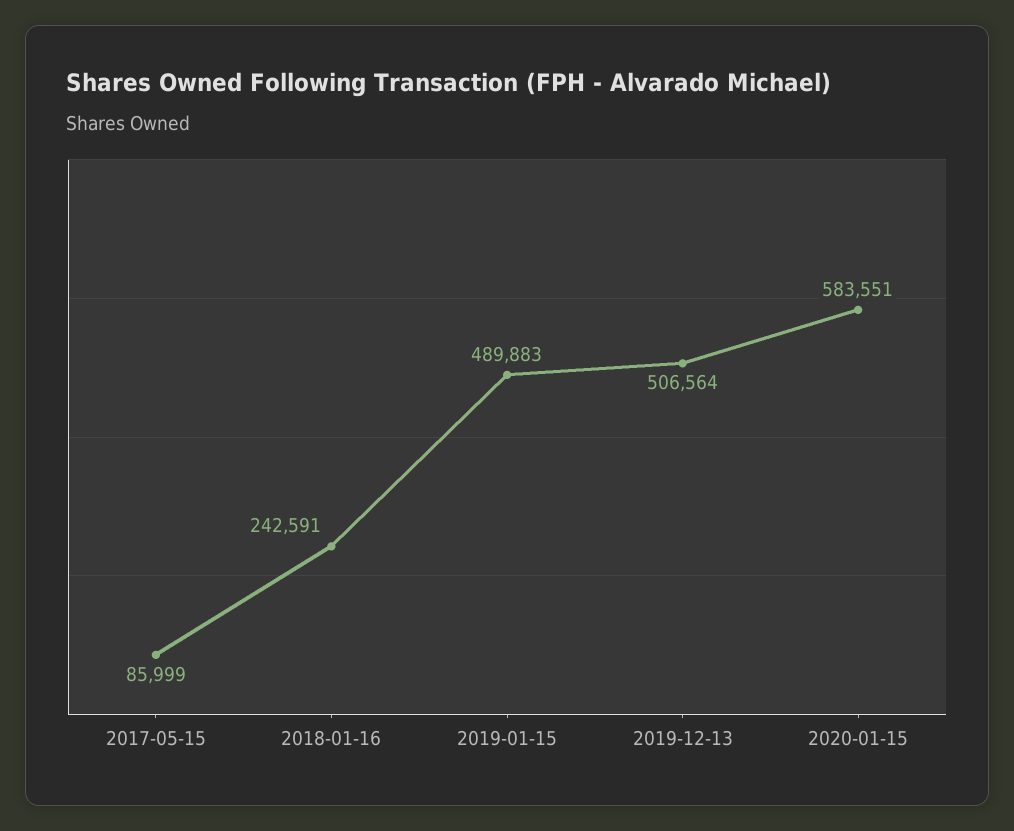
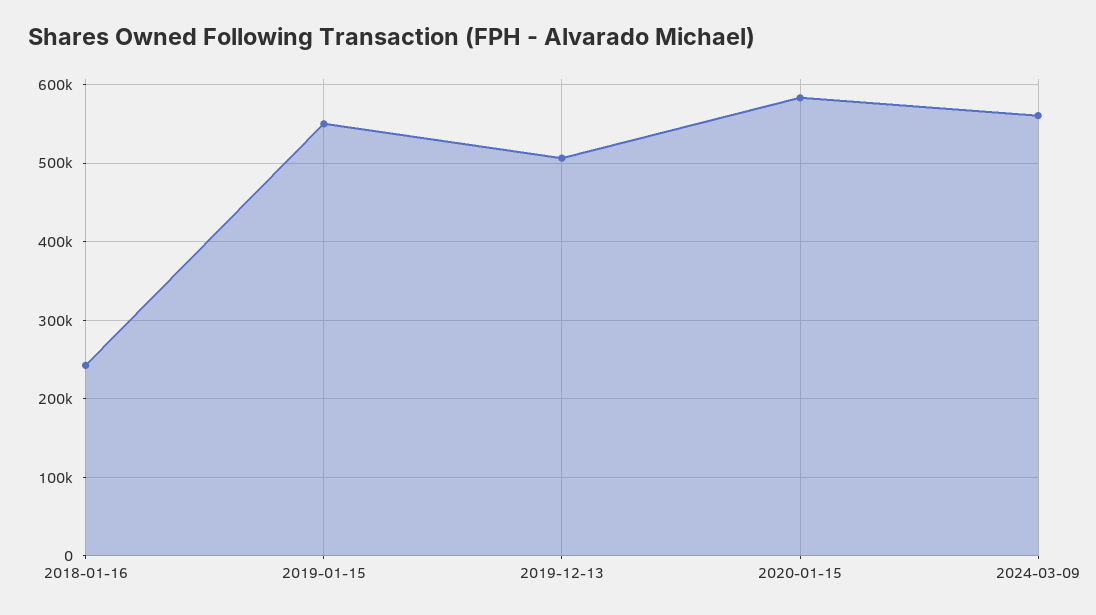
2017-05-15: 85999 -> none
2019-01-15: 489883 -> 550000
2024-03-09: none -> 560000

